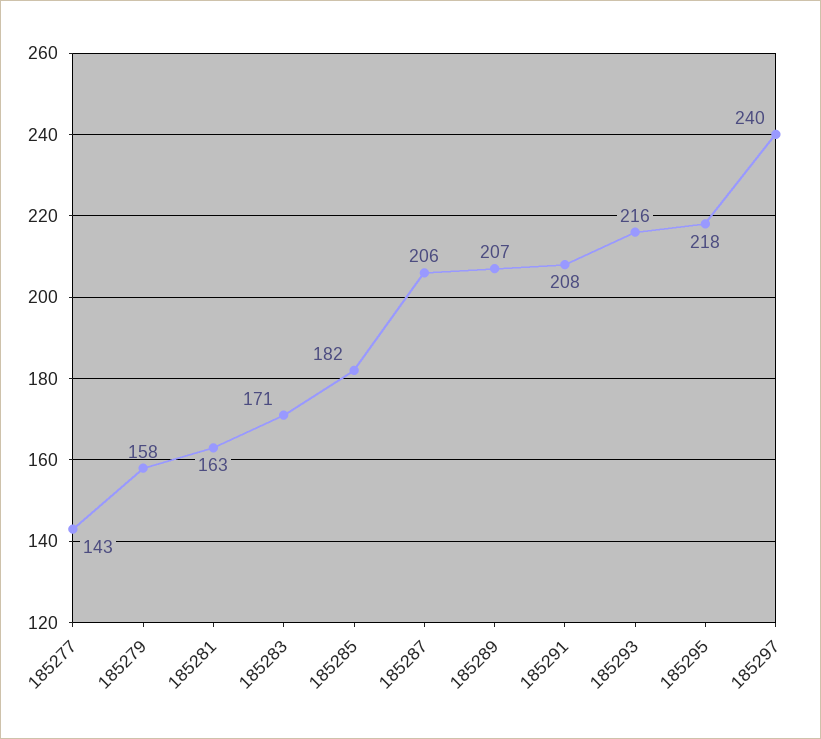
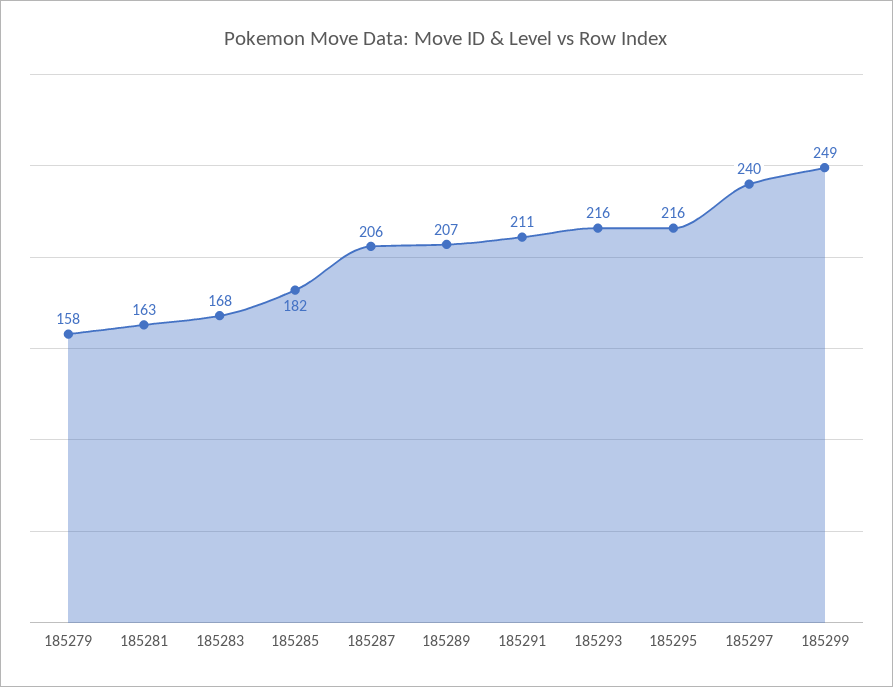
185277: 143 -> none
185283: 171 -> 168
185291: 208 -> 211
185295: 218 -> 216
185299: none -> 249

